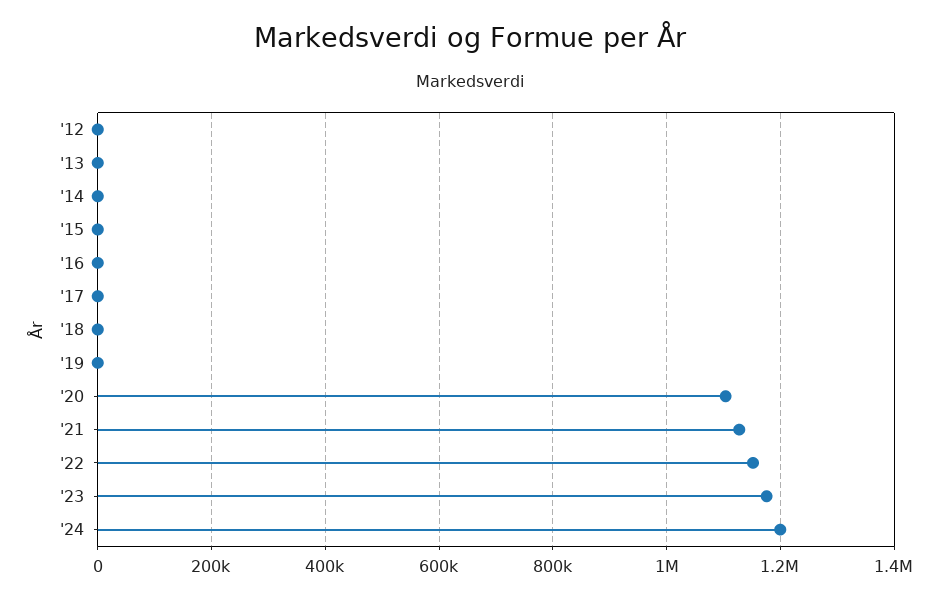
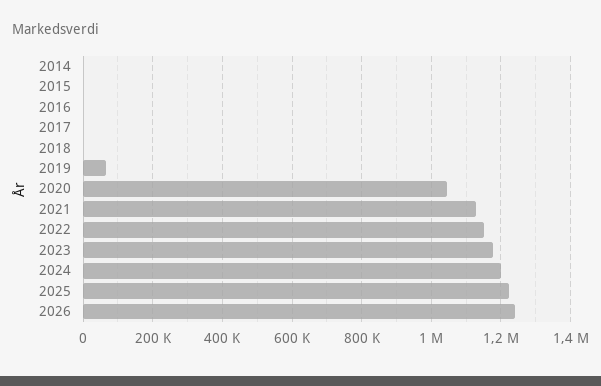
'12: 0 -> none
'13: 0 -> none
'19: 0 -> 60000
'20: 1100000 -> 1040000
2025: none -> 1220000
2026: none -> 1240000

